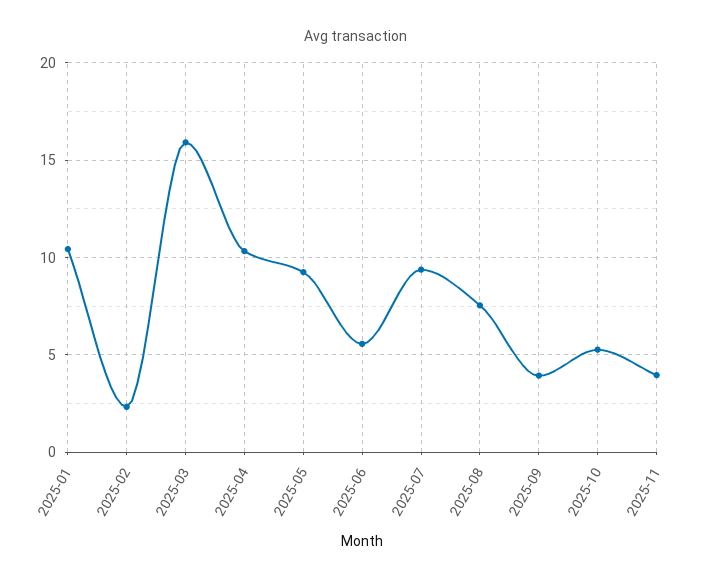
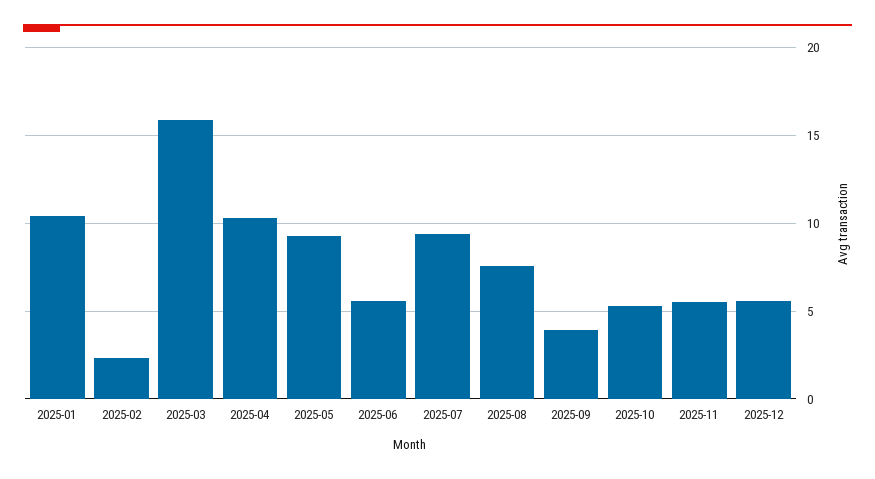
2025-11: 4 -> 5.5
2025-12: none -> 5.5

